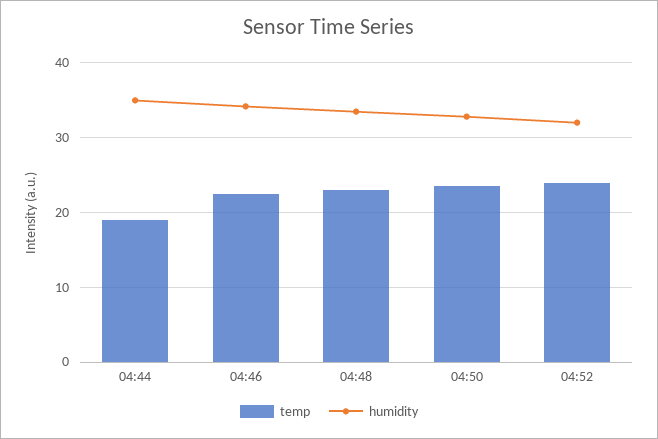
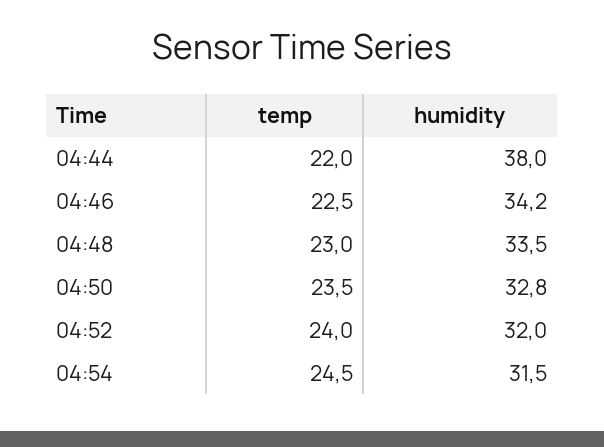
temp, 04:44: 19 -> 22
humidity, 04:44: 35 -> 38
temp, 04:54: none -> 24.5
humidity, 04:54: none -> 31.5

